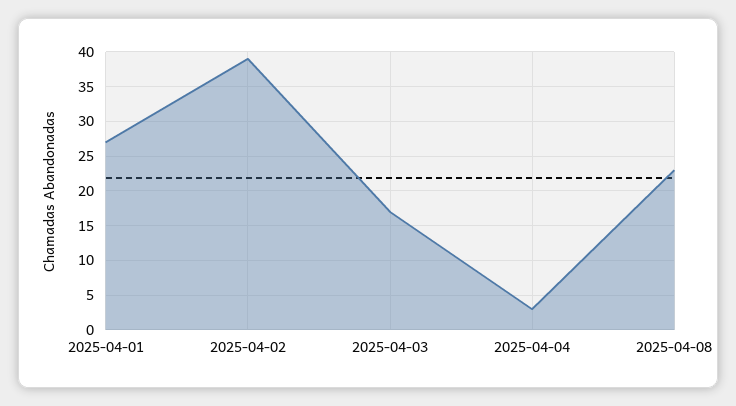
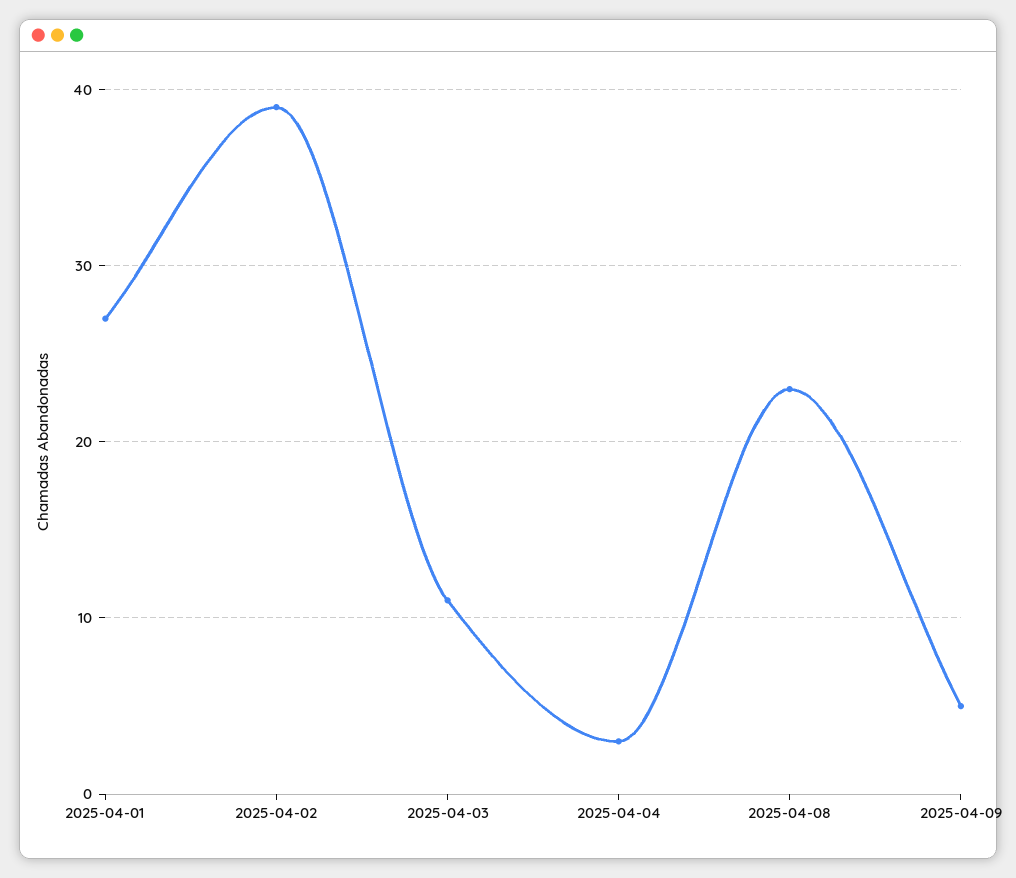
2025-04-03: 17 -> 11
2025-04-09: none -> 5

